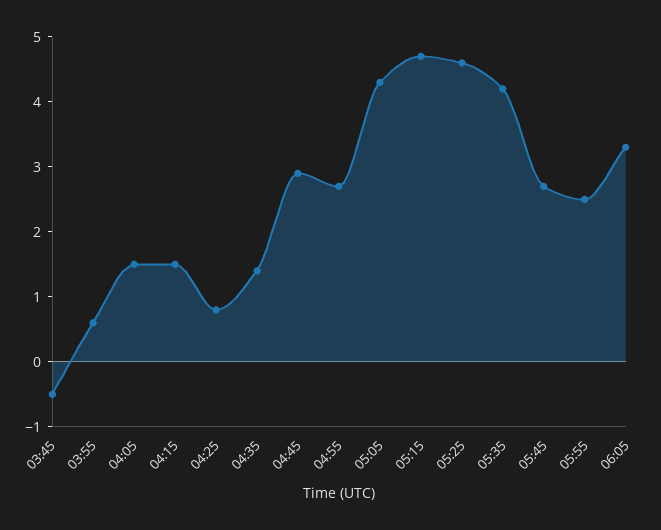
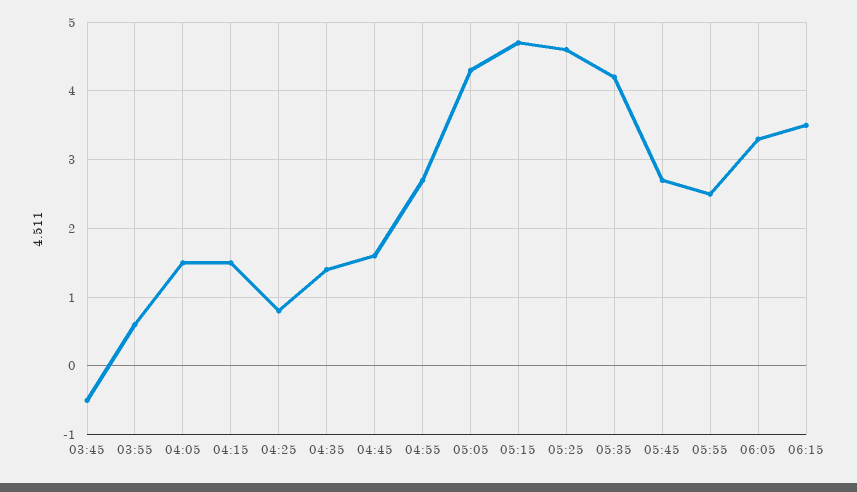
04:45: 3 -> 1.6
06:15: none -> 3.5

